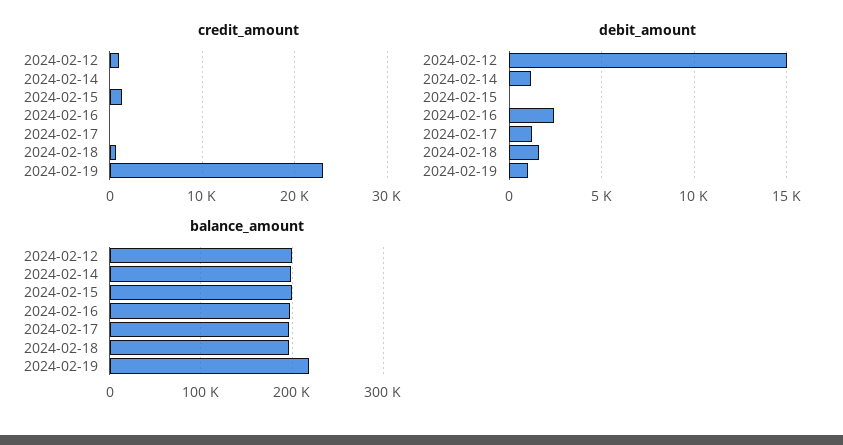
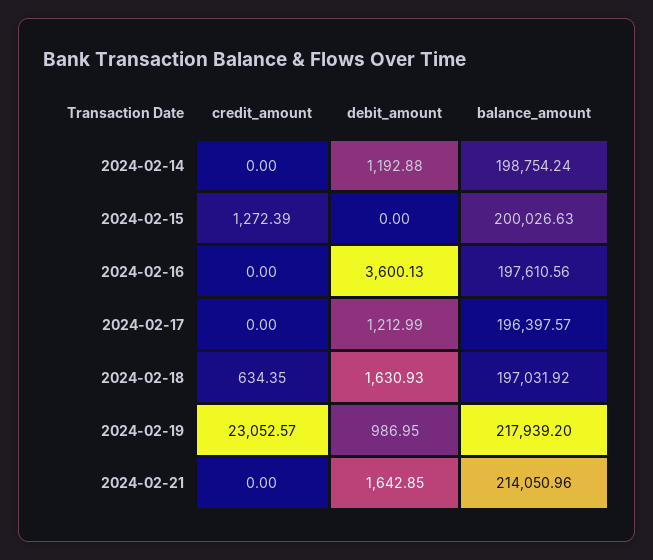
credit_amount, 2024-02-12: 1000 -> none
debit_amount, 2024-02-12: 15000 -> none
debit_amount, 2024-02-16: 2500 -> 3600.13
balance_amount, 2024-02-12: 200000 -> none
credit_amount, 2024-02-21: none -> 0
debit_amount, 2024-02-21: none -> 1642.85
balance_amount, 2024-02-21: none -> 214050.96

